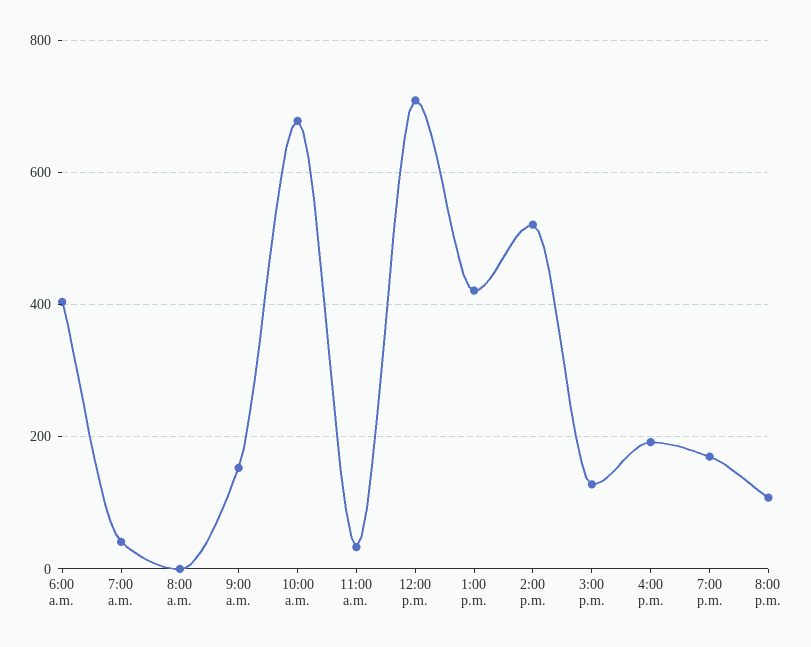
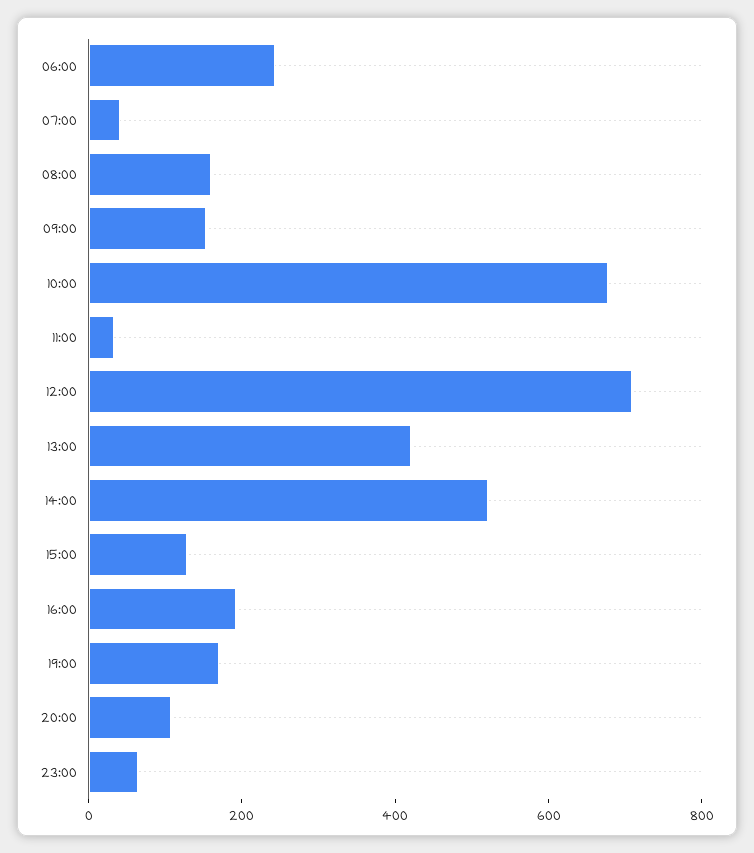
6:00 a.m.: 400 -> 250
8:00 a.m.: 0 -> 150
23:00: none -> 50

